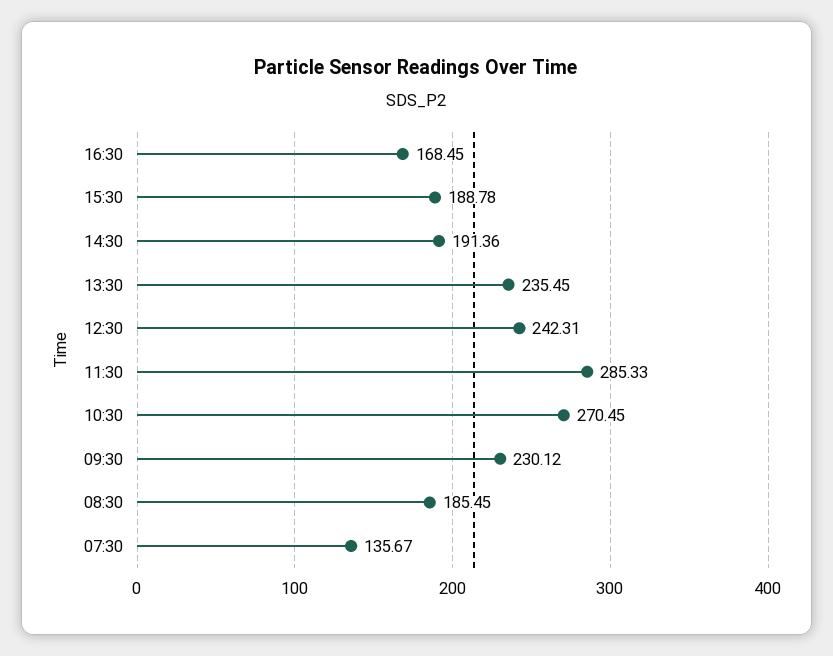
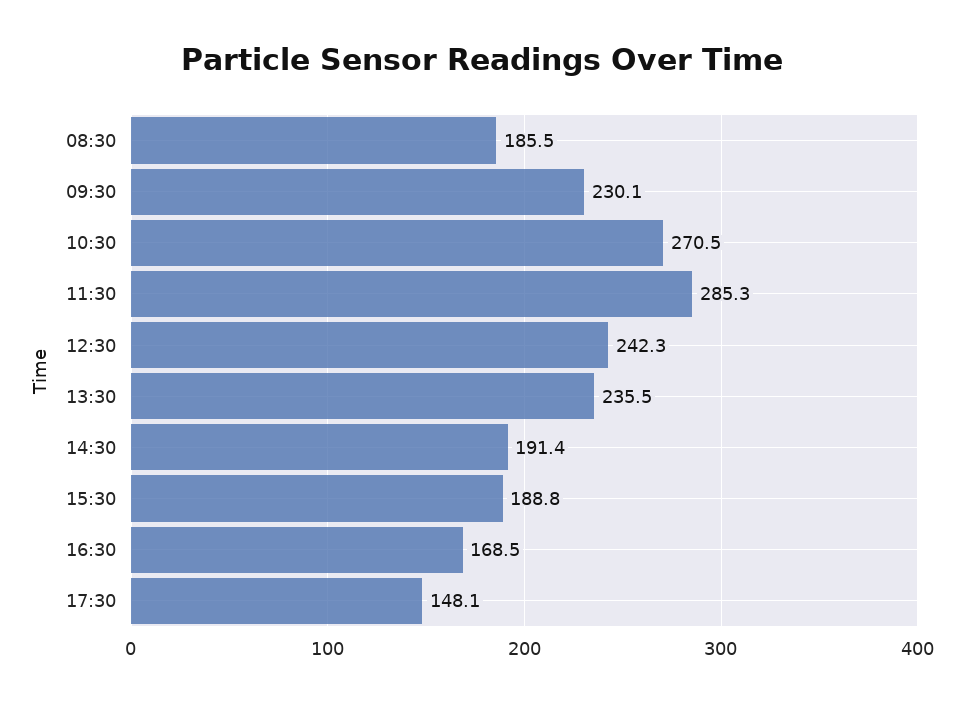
07:30: 135.67 -> none
17:30: none -> 148.1

